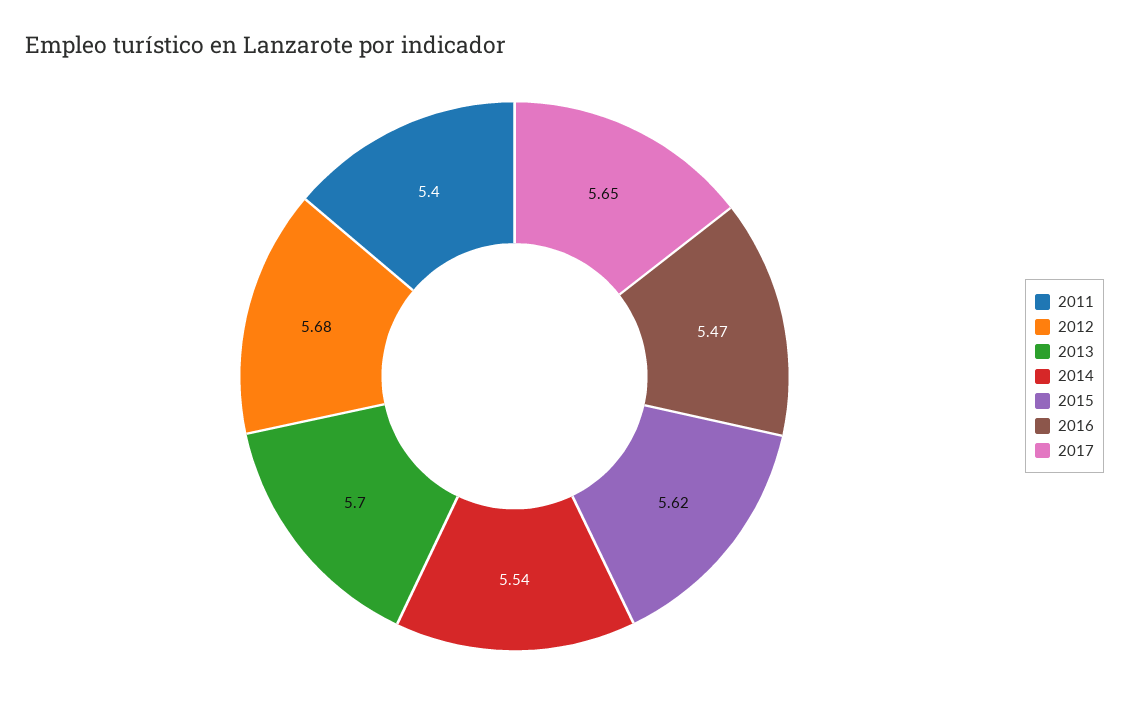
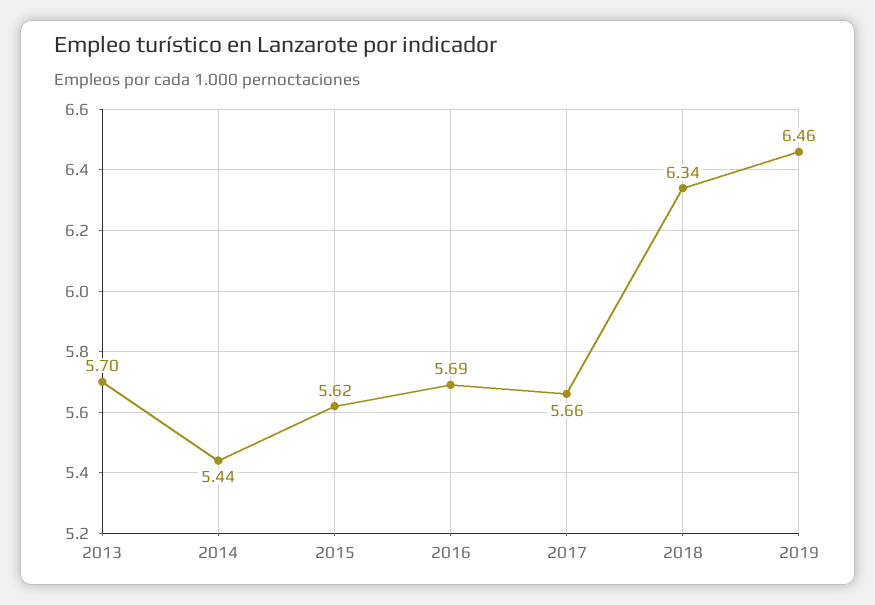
2011: 5.4 -> none
2012: 5.68 -> none
2014: 5.54 -> 5.44
2016: 5.47 -> 5.69
2017: 5.65 -> 5.66
2018: none -> 6.34
2019: none -> 6.46

